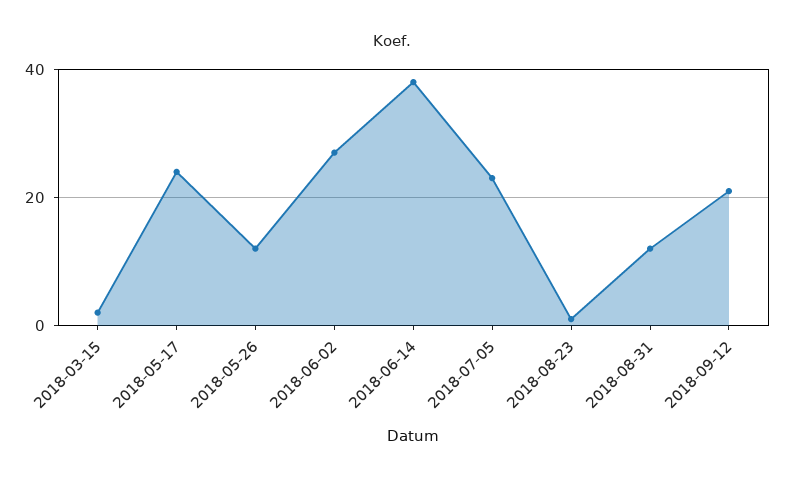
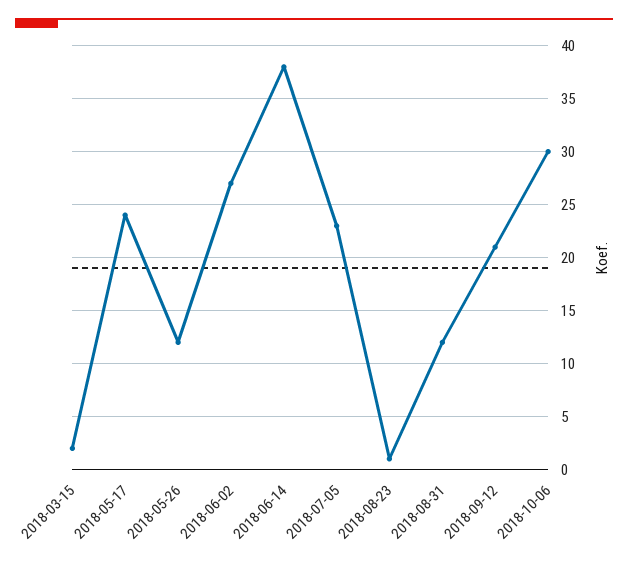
2018-10-06: none -> 30

